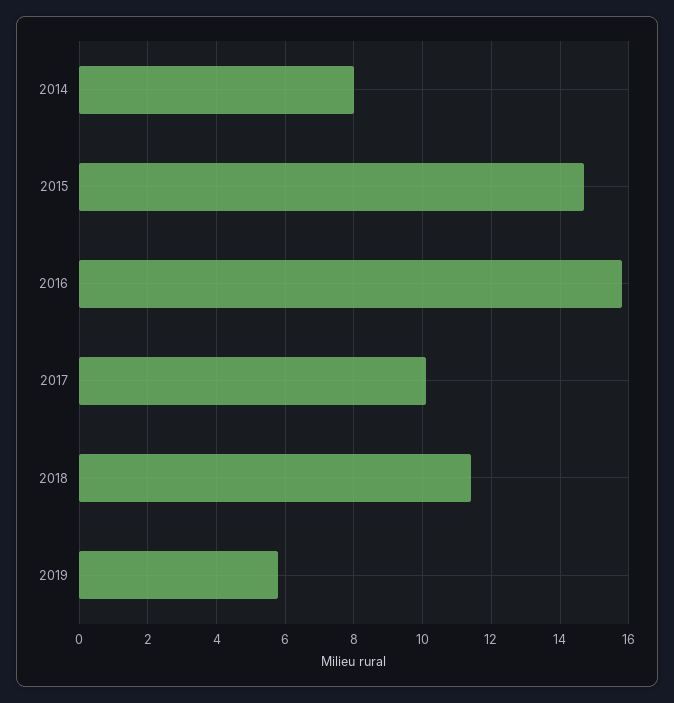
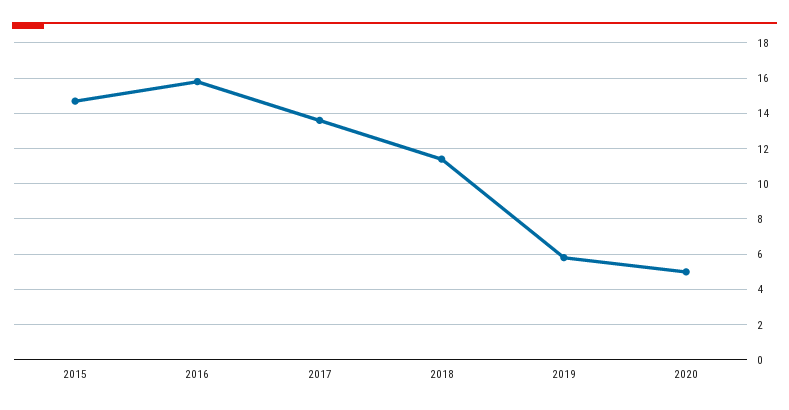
2014: 8 -> none
2017: 10 -> 13.5
2020: none -> 5

